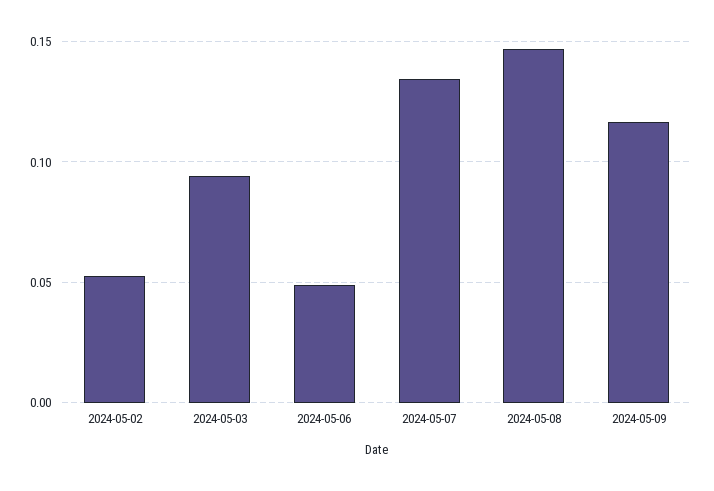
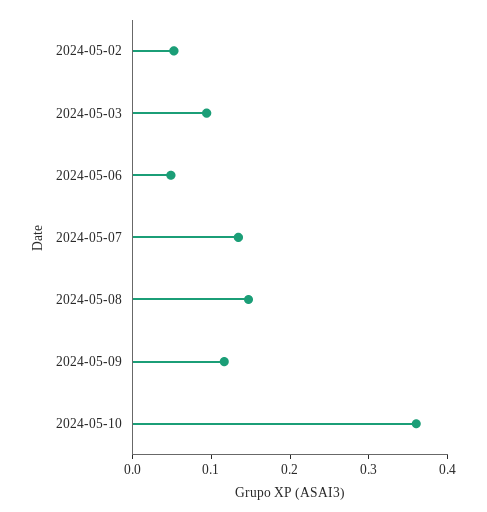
2024-05-10: none -> 0.36

